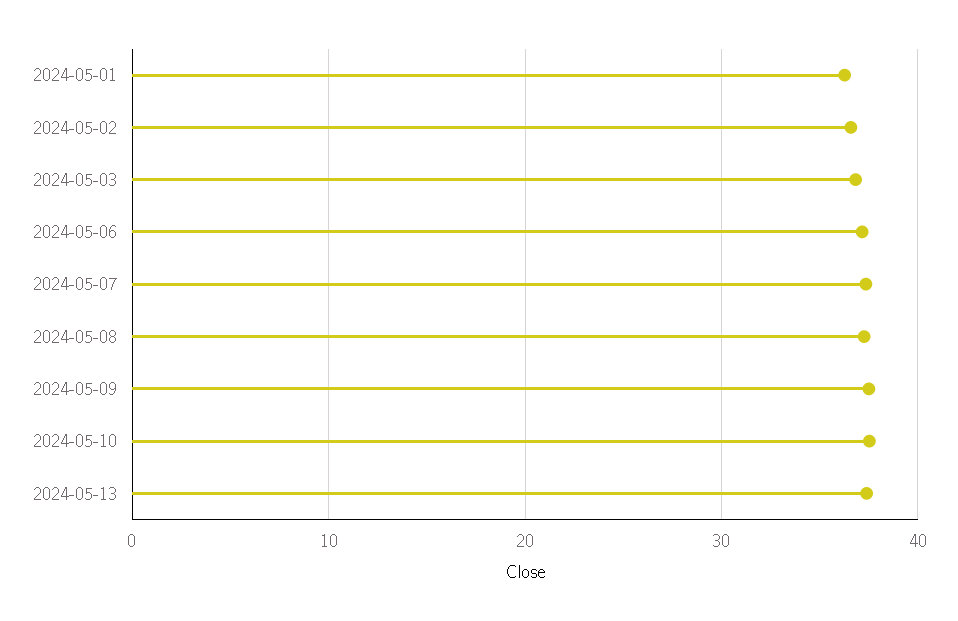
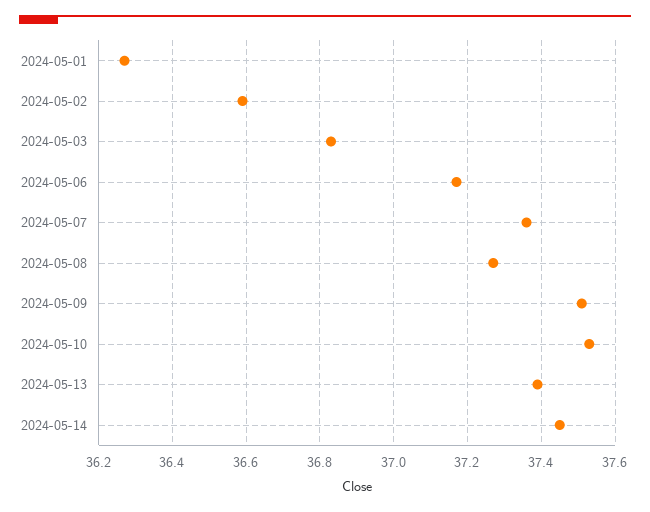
2024-05-14: none -> 37.45

